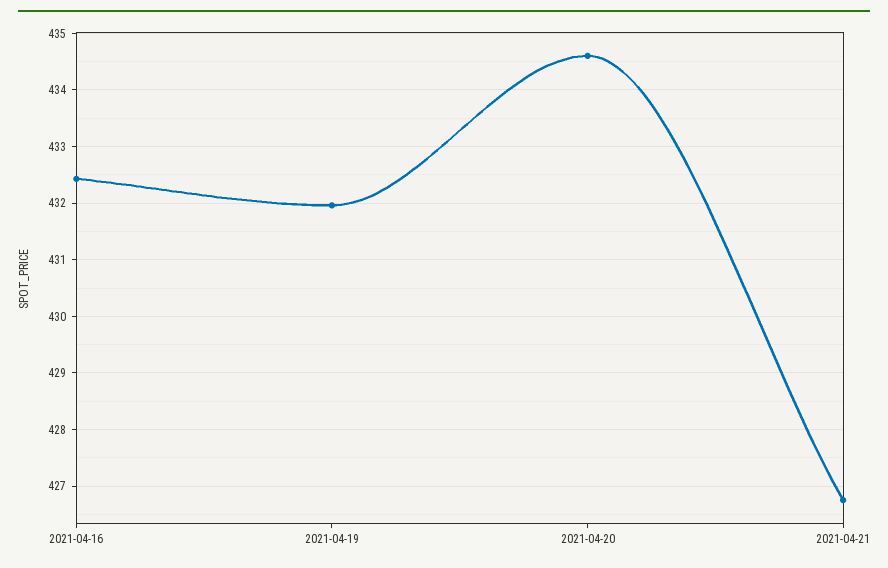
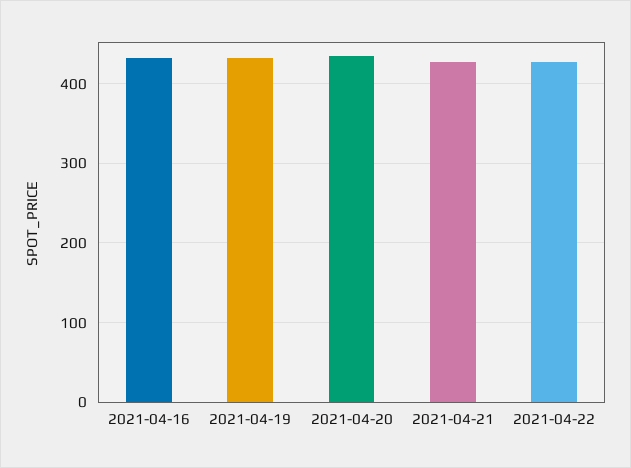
2021-04-22: none -> 430

